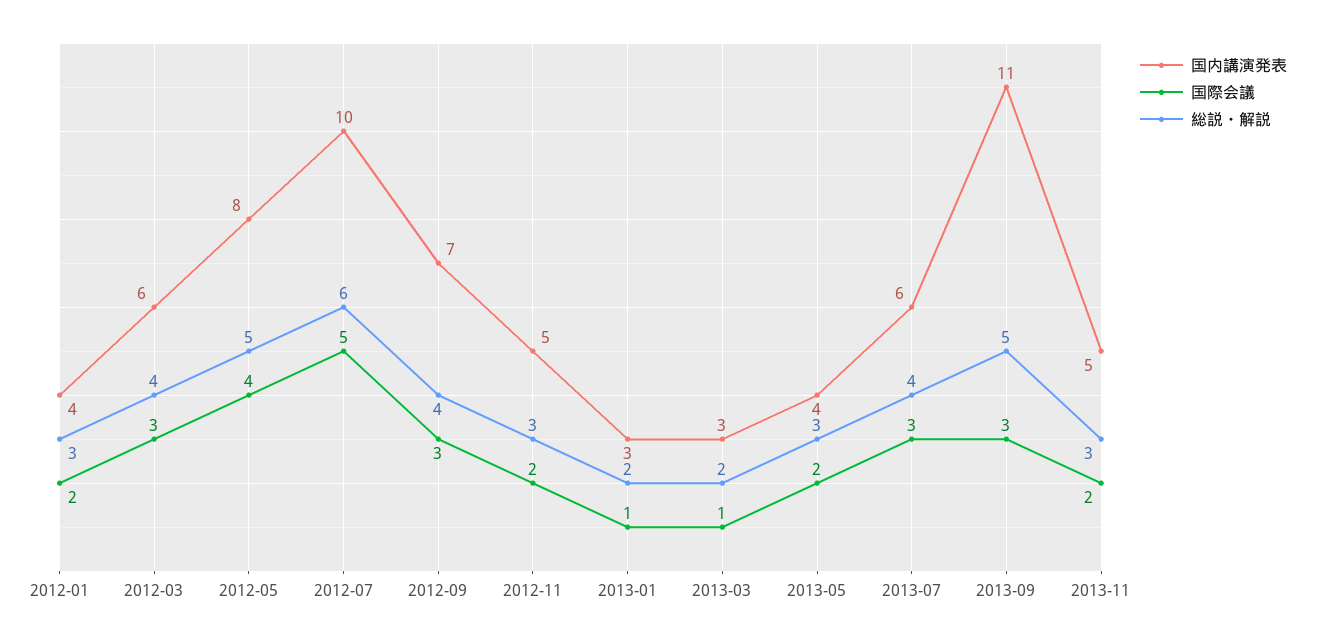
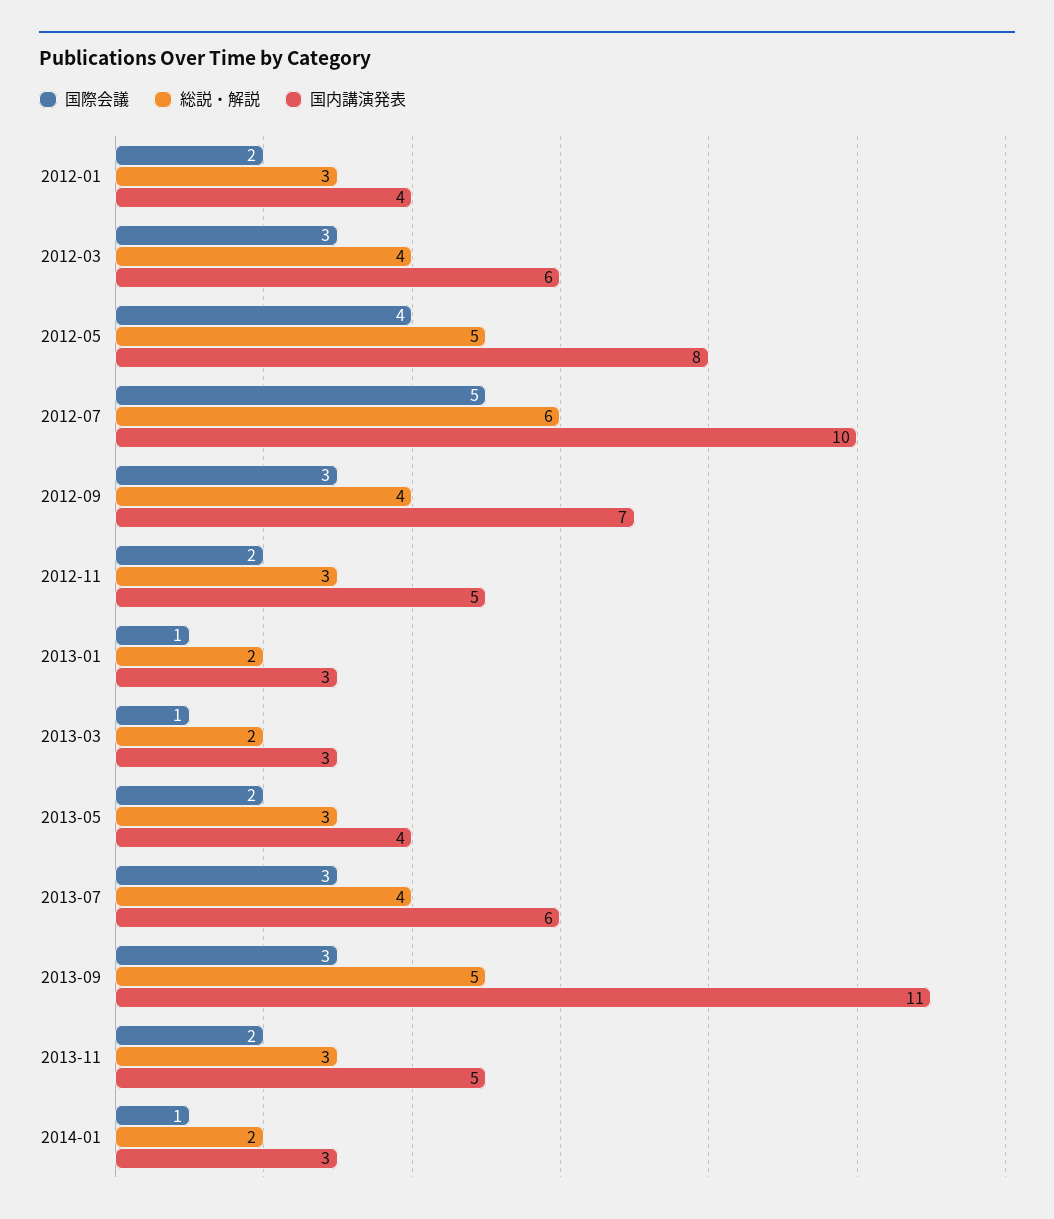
国際会議, 2014-01: none -> 1
総説・解説, 2014-01: none -> 2
国内講演発表, 2014-01: none -> 3

